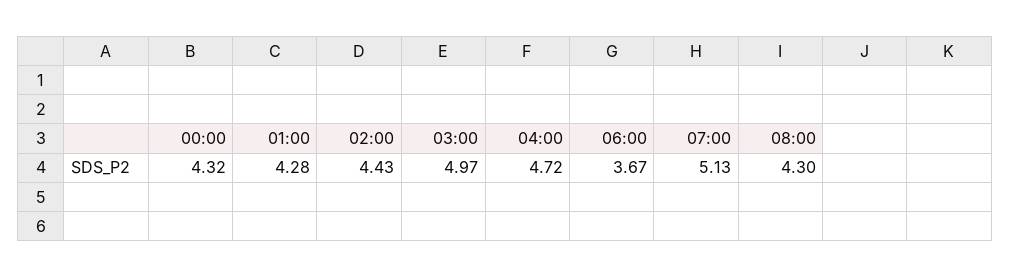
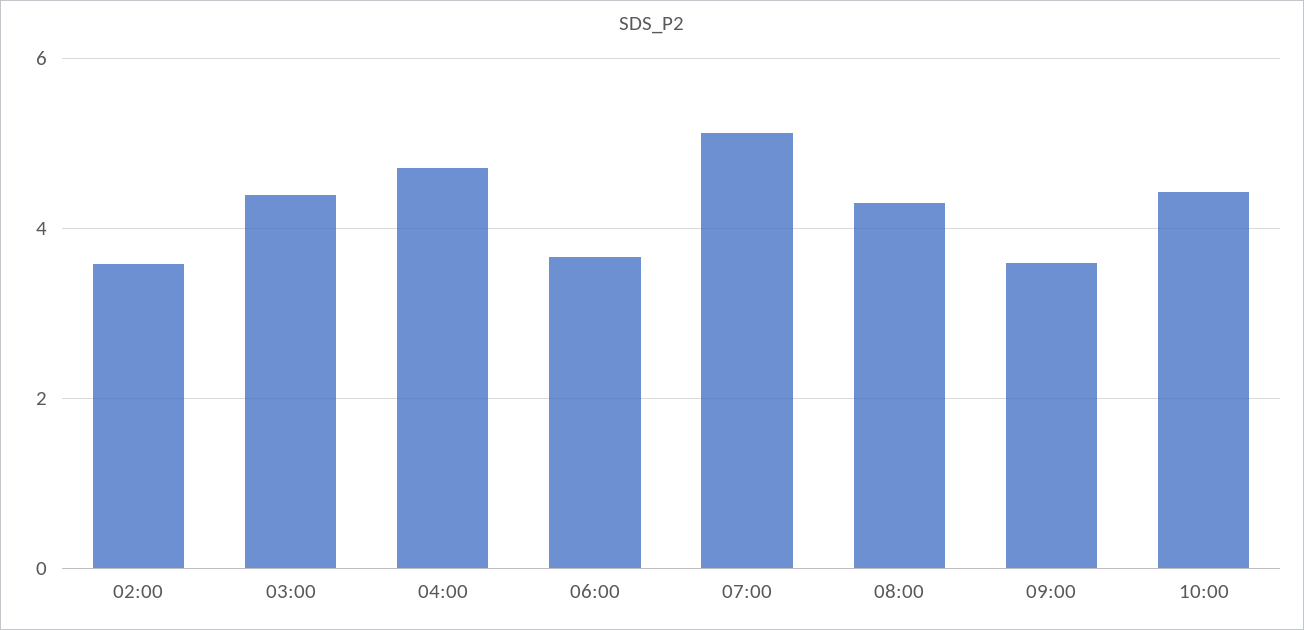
00:00: 4.32 -> none
01:00: 4.28 -> none
02:00: 4.43 -> 3.6
03:00: 4.97 -> 4.4
09:00: none -> 3.6
10:00: none -> 4.4

